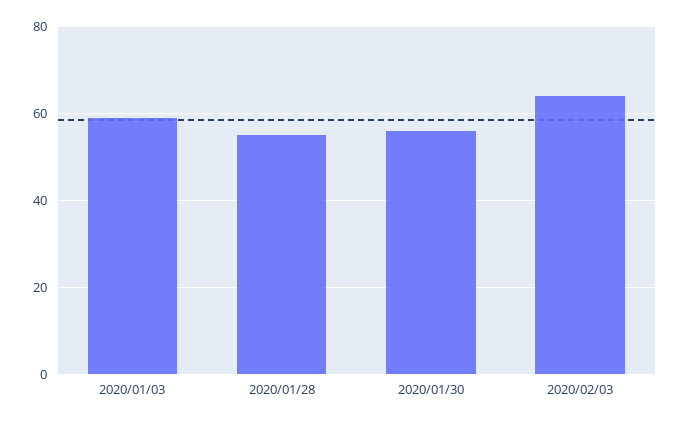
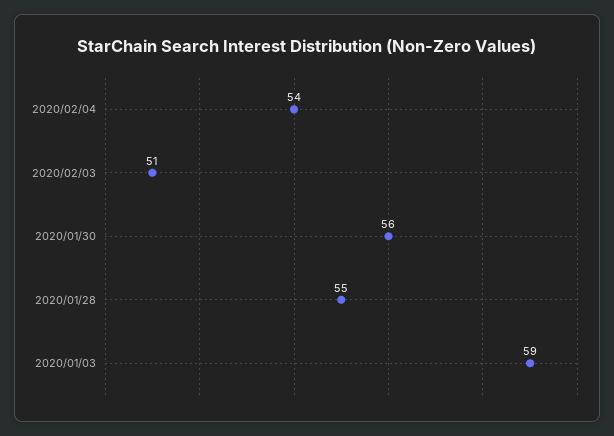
2020/02/03: 65 -> 51
2020/02/04: none -> 54

